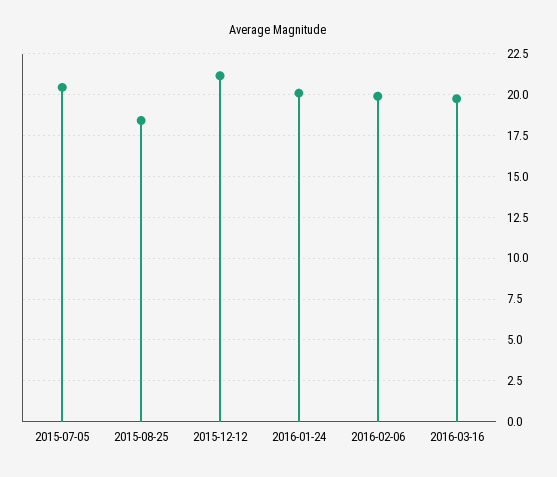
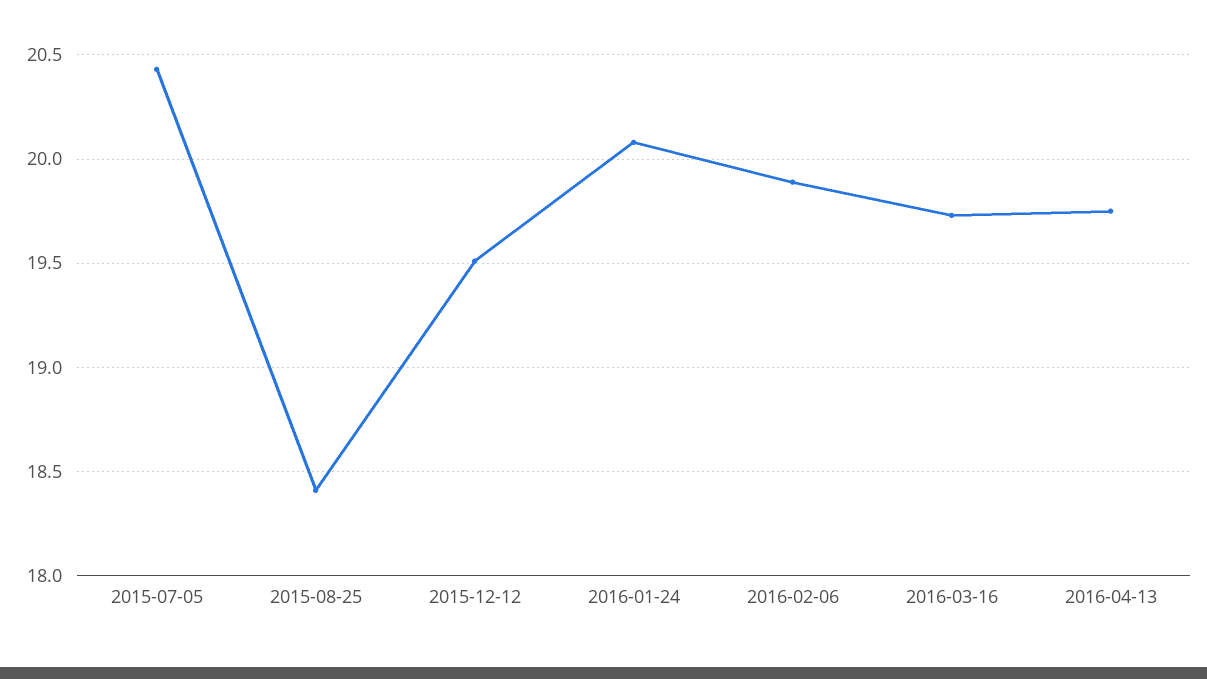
2015-12-12: 21 -> 19.5
2016-04-13: none -> 19.75

